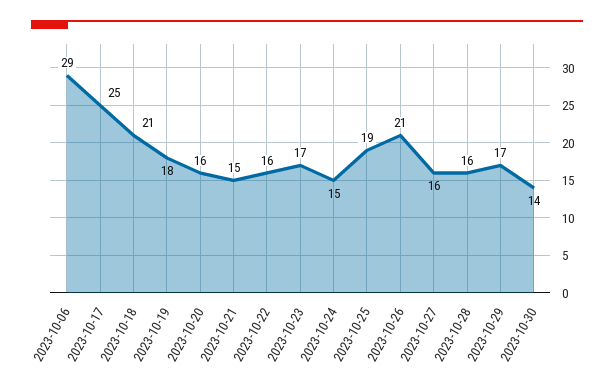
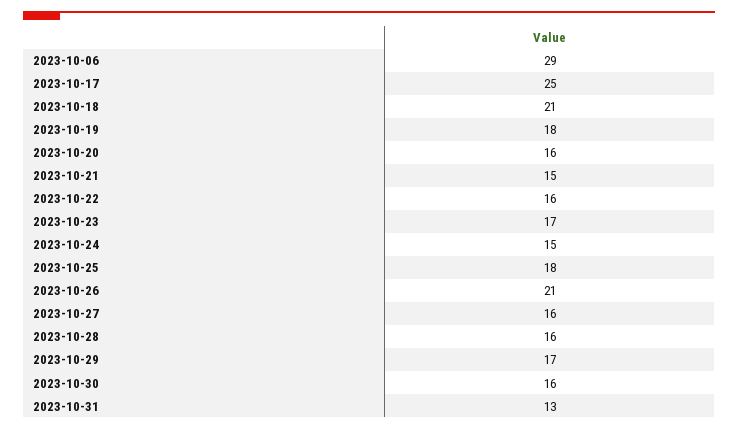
2023-10-25: 19 -> 18
2023-10-30: 14 -> 16
2023-10-31: none -> 13

